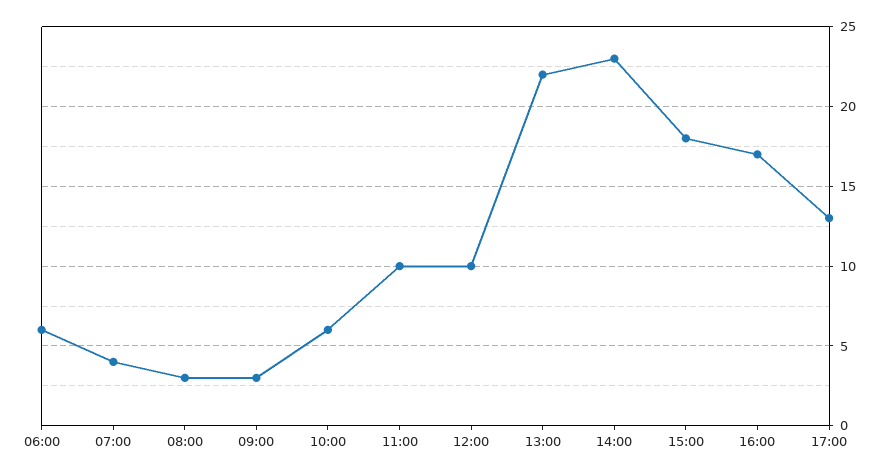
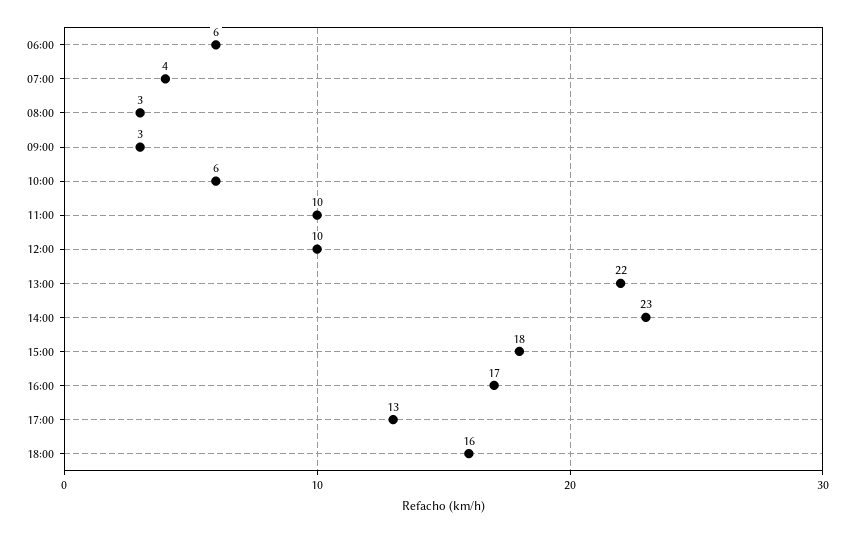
18:00: none -> 16

